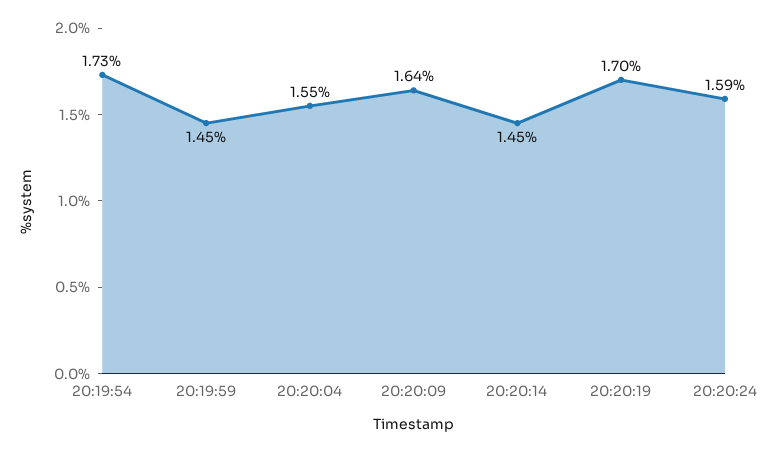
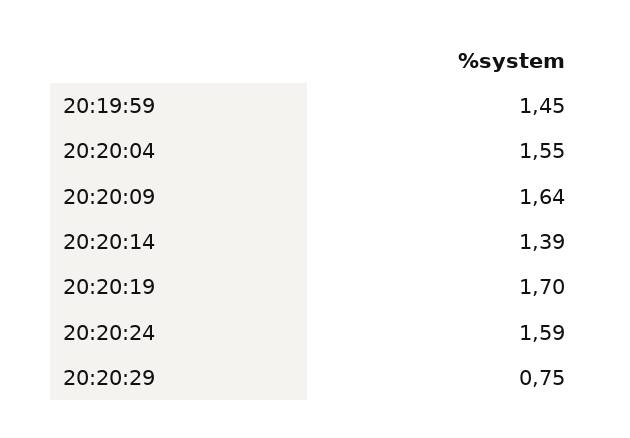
20:19:54: 1.73 -> none
20:20:14: 1.45 -> 1.39
20:20:29: none -> 0.75

